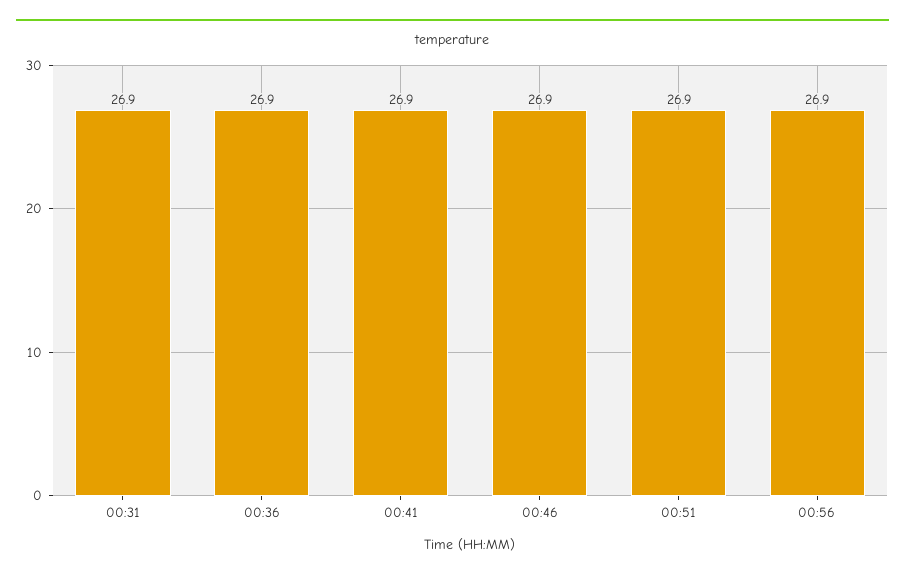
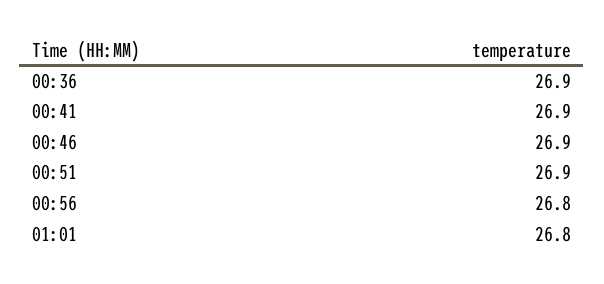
00:31: 26.9 -> none
00:56: 26.9 -> 26.8
01:01: none -> 26.8

